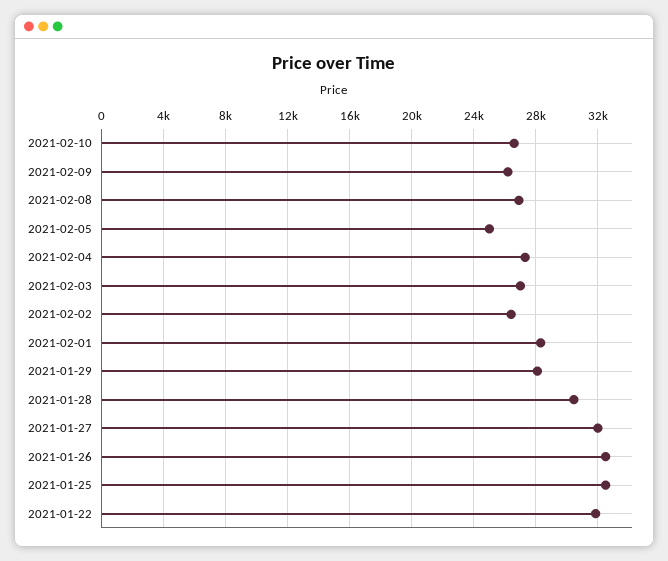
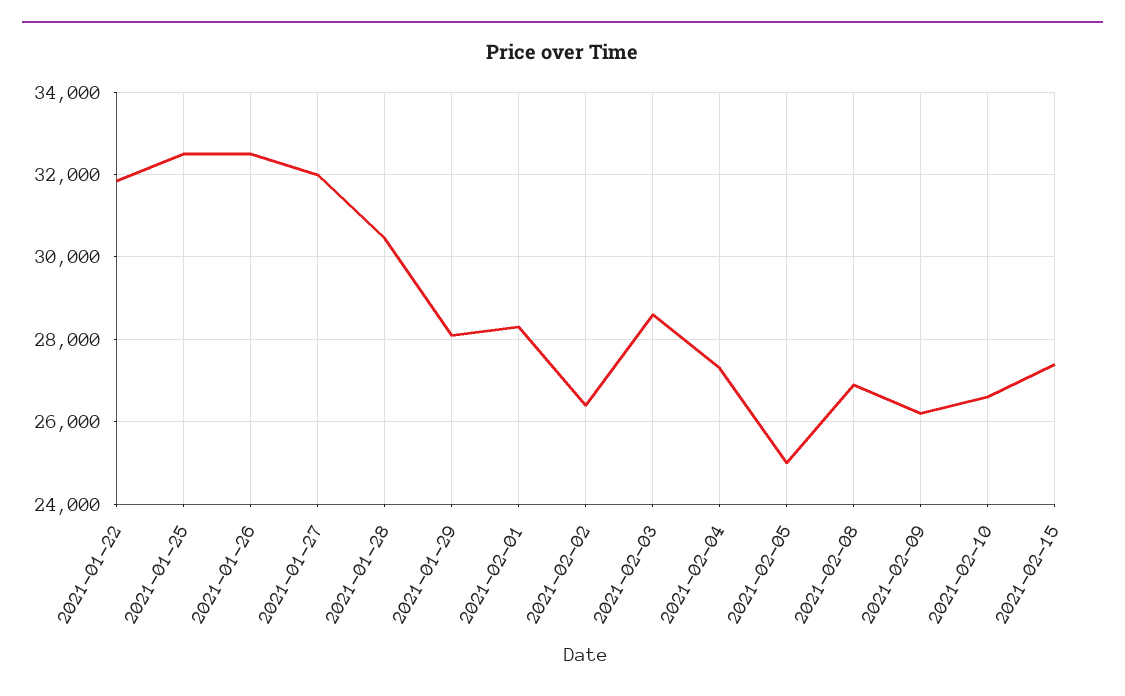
2021-02-03: 27000 -> 28600
2021-02-15: none -> 27400

